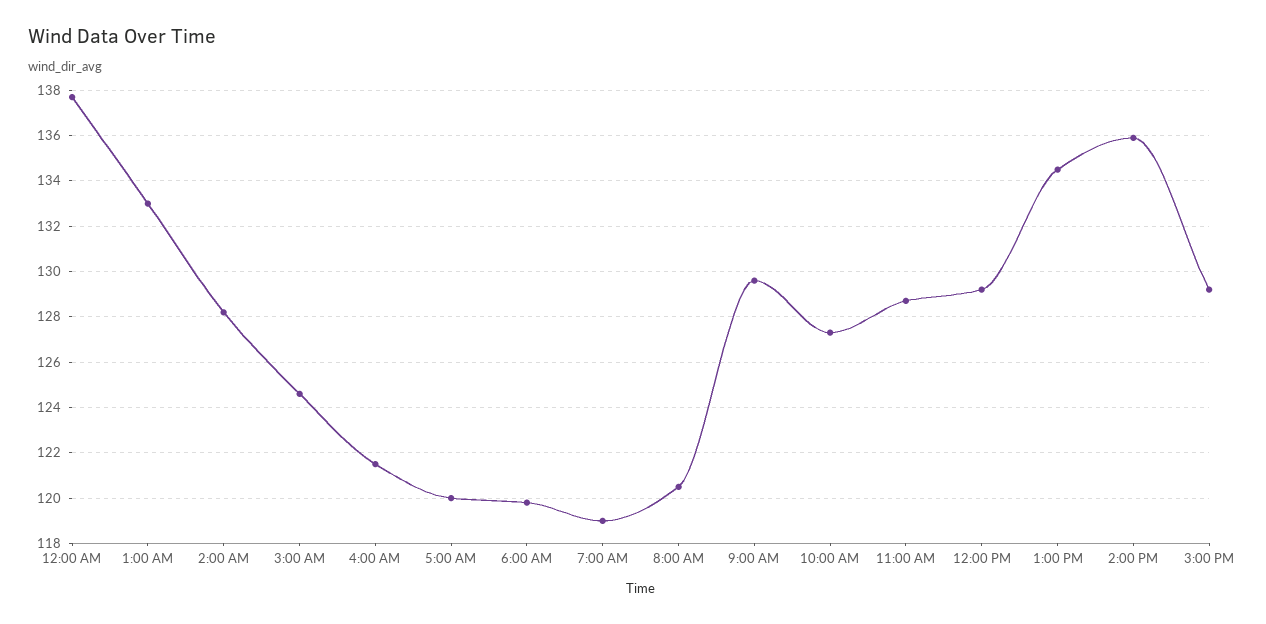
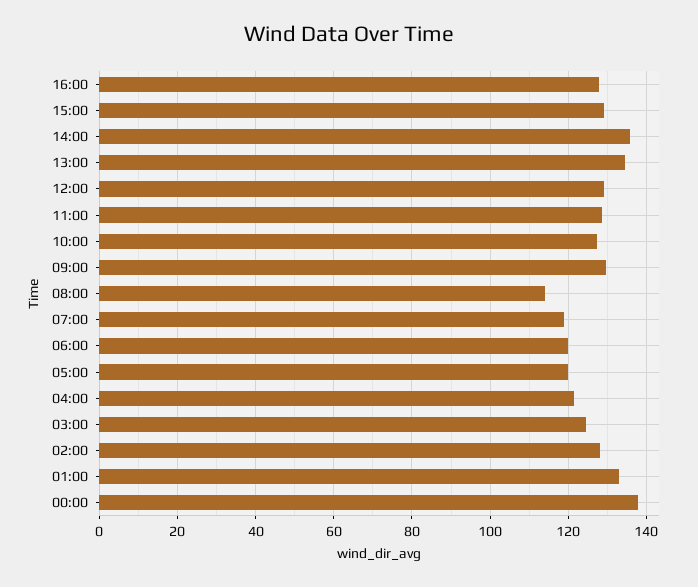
8:00 AM: 120.5 -> 114
16:00: none -> 128

